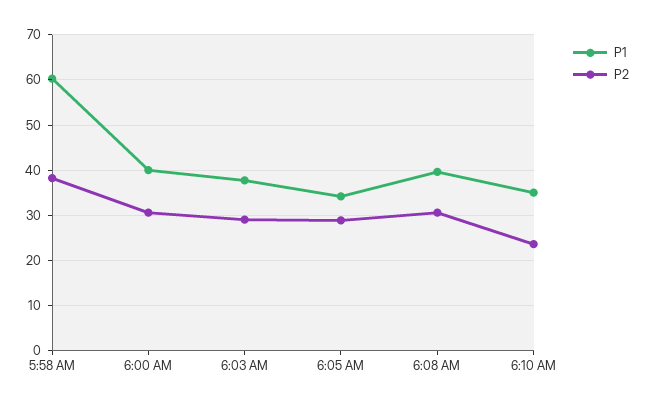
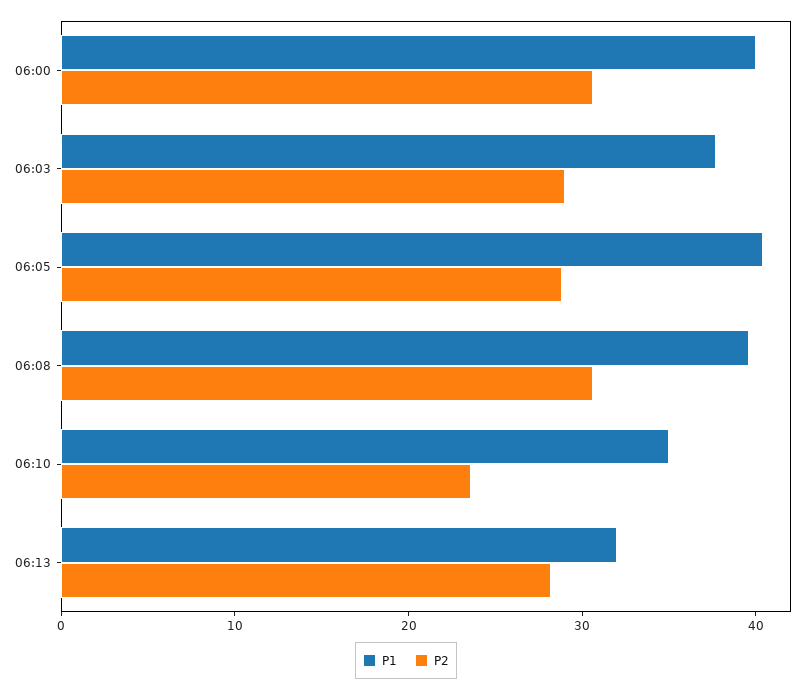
P1, 5:58 AM: 60 -> none
P2, 5:58 AM: 38 -> none
P1, 6:05 AM: 34 -> 40
P1, 06:13: none -> 32
P2, 06:13: none -> 28

